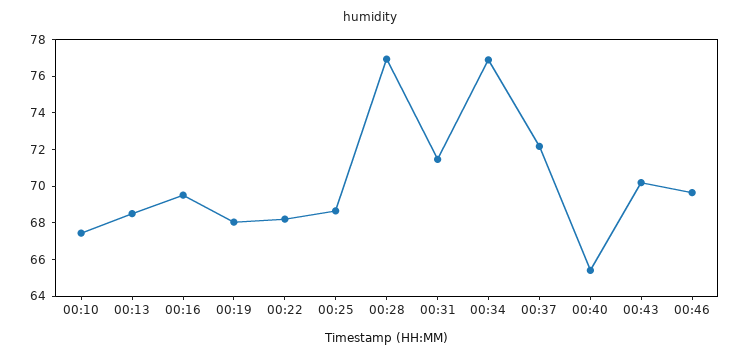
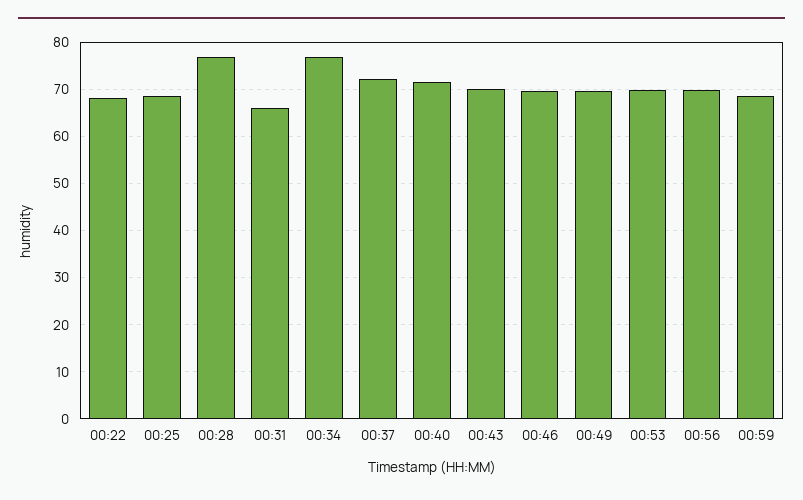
00:10: 67.5 -> none
00:13: 68.5 -> none
00:16: 69.5 -> none
00:19: 68 -> none
00:31: 71.5 -> 66
00:40: 65.5 -> 72
00:49: none -> 70
00:53: none -> 70
00:56: none -> 70
00:59: none -> 68

